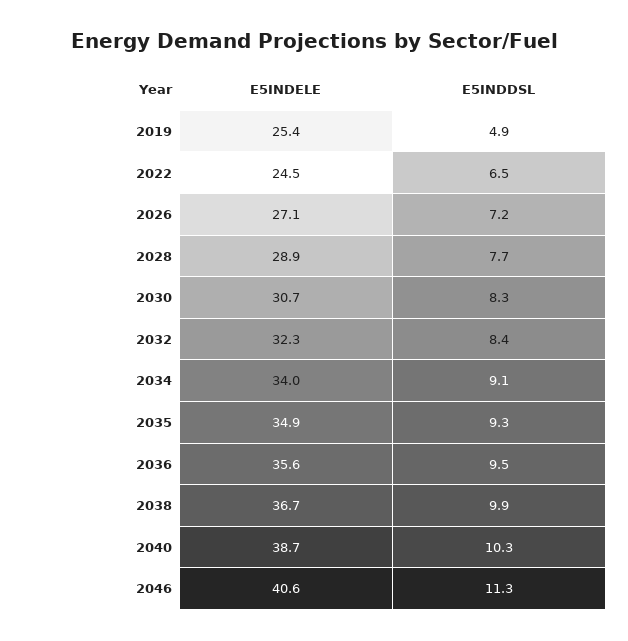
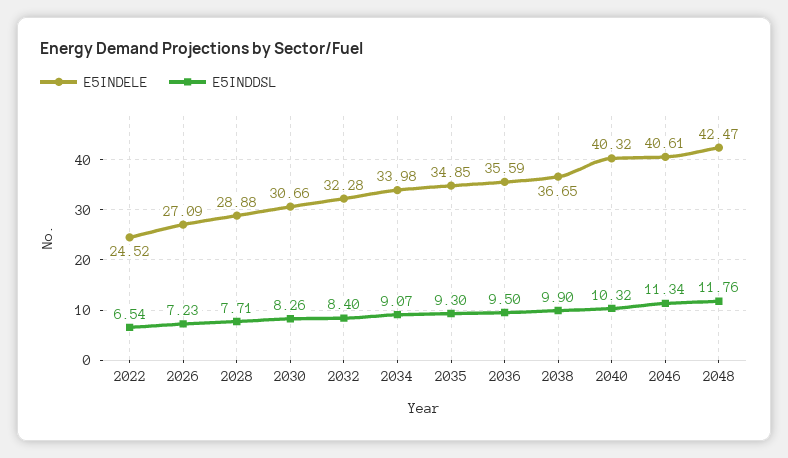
E5INDELE, 2019: 25.4 -> none
E5INDDSL, 2019: 4.9 -> none
E5INDELE, 2040: 38.7 -> 40.32
E5INDELE, 2048: none -> 42.47
E5INDDSL, 2048: none -> 11.76

